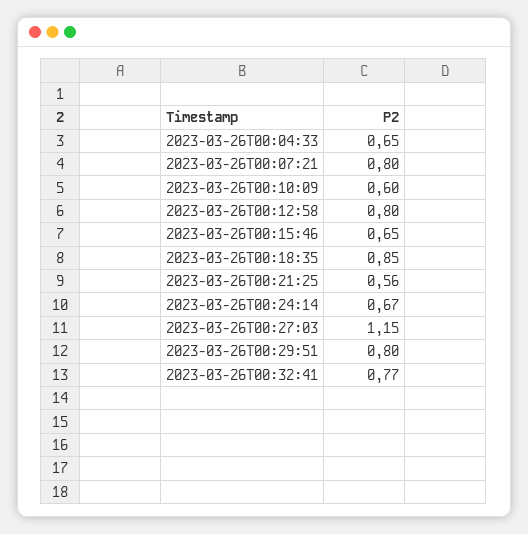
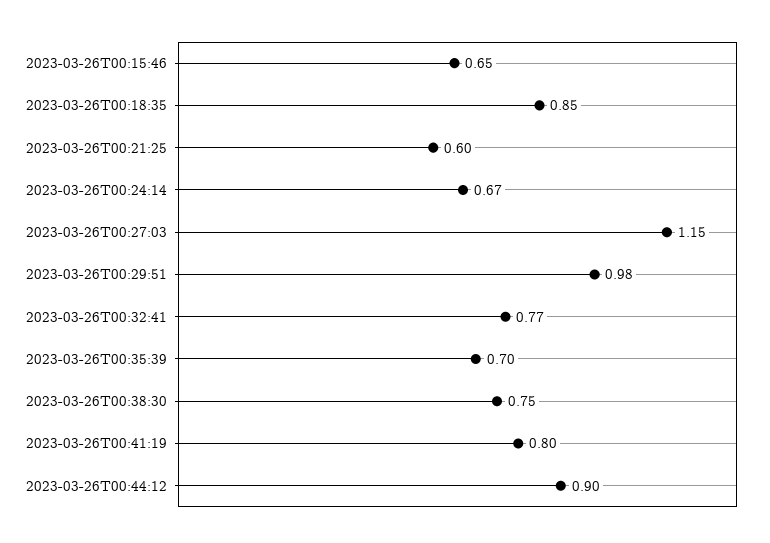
2023-03-26T00:04:33: 0.65 -> none
2023-03-26T00:07:21: 0.8 -> none
2023-03-26T00:10:09: 0.6 -> none
2023-03-26T00:12:58: 0.8 -> none
2023-03-26T00:21:25: 0.56 -> 0.6
2023-03-26T00:29:51: 0.8 -> 0.98
2023-03-26T00:35:39: none -> 0.7
2023-03-26T00:38:30: none -> 0.75
2023-03-26T00:41:19: none -> 0.8
2023-03-26T00:44:12: none -> 0.9

